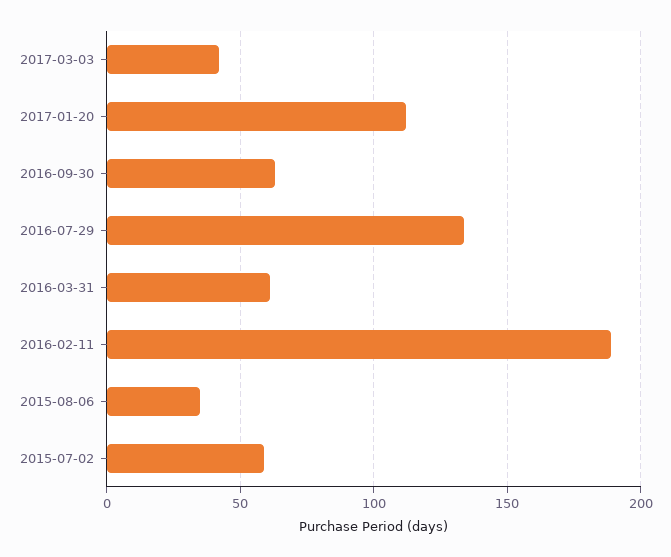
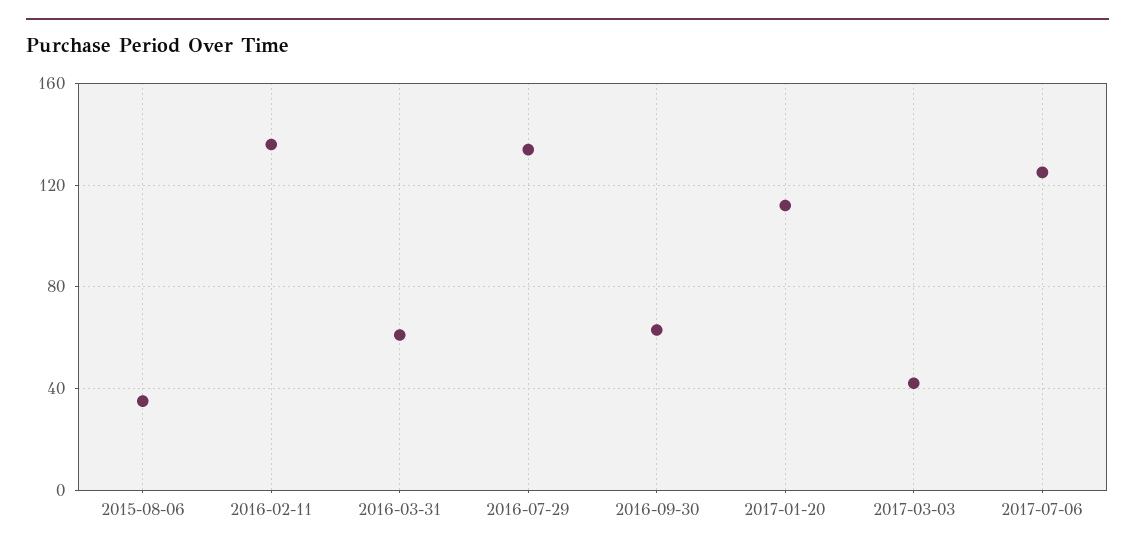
2016-02-11: 190 -> 135
2015-07-02: 60 -> none
2017-07-06: none -> 125

